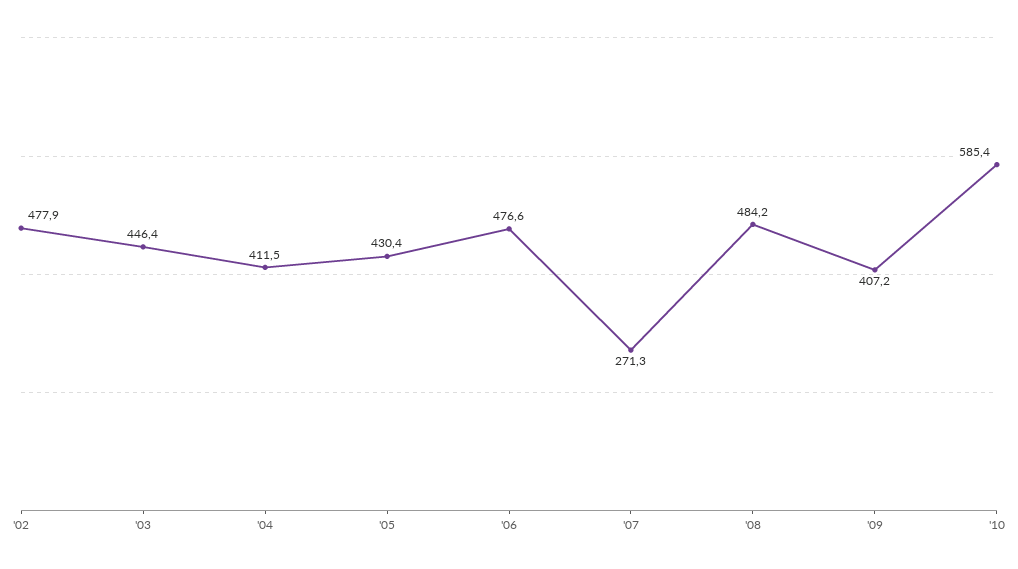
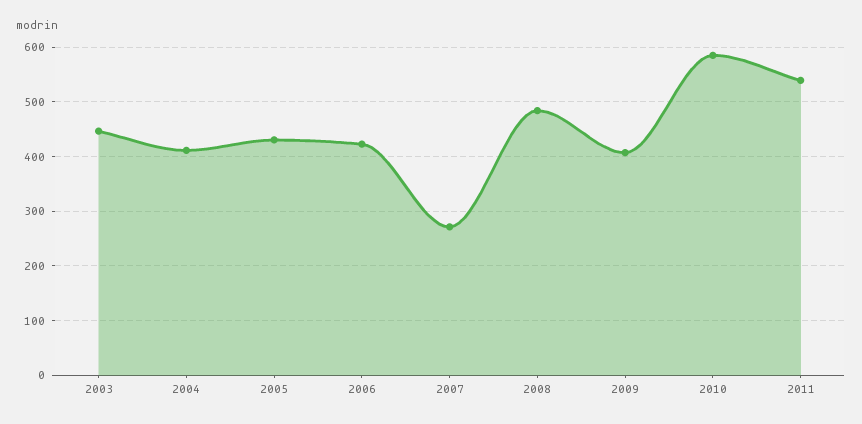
'02: 477.9 -> none
'06: 476.6 -> 420
2011: none -> 540

